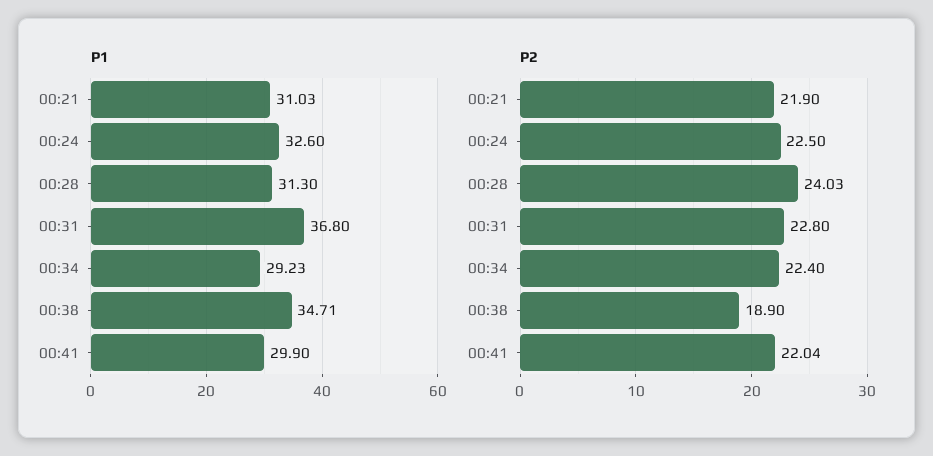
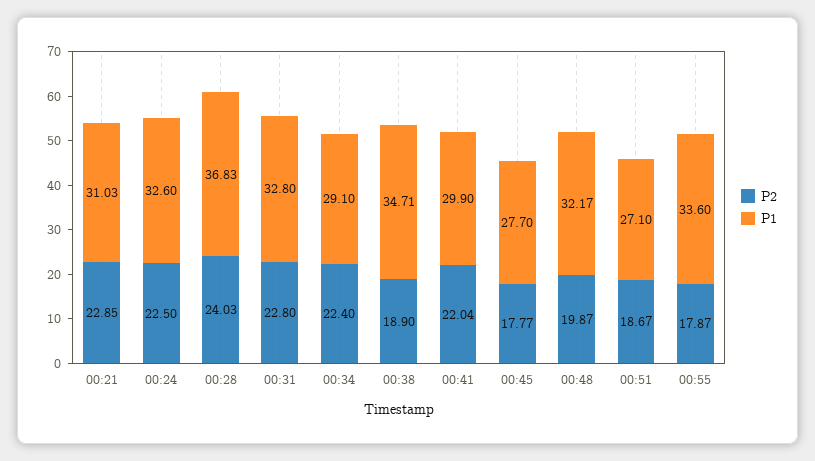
P1, 00:28: 31.3 -> 36.83
P1, 00:31: 36.8 -> 32.8
P1, 00:34: 29.23 -> 29.1
P2, 00:21: 21.9 -> 22.85
P2, 00:45: none -> 17.77
P1, 00:45: none -> 27.7
P2, 00:48: none -> 19.87
P1, 00:48: none -> 32.17
P2, 00:51: none -> 18.67
P1, 00:51: none -> 27.1
P2, 00:55: none -> 17.87
P1, 00:55: none -> 33.6

